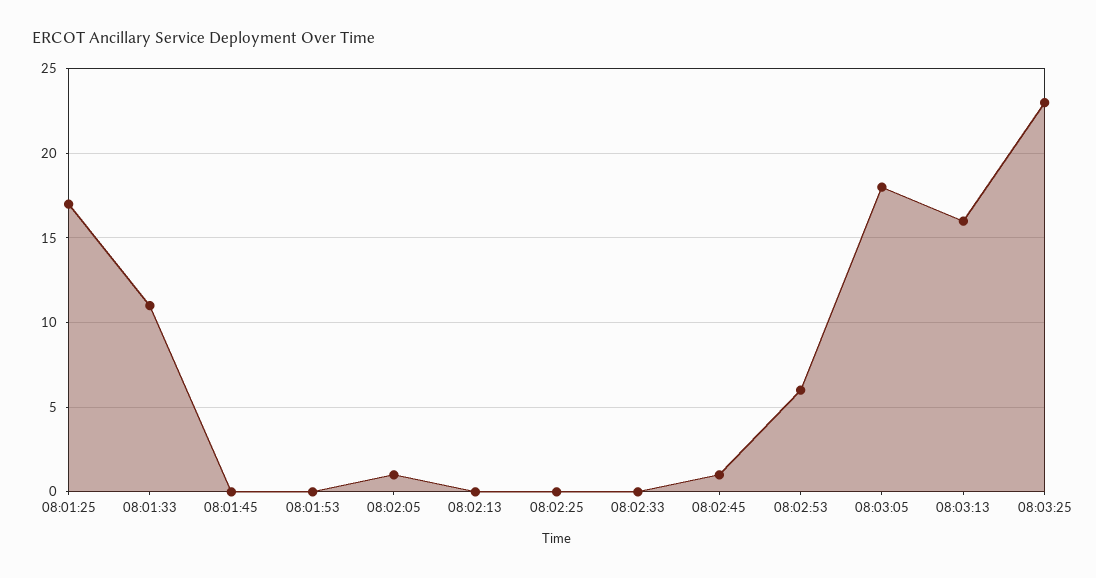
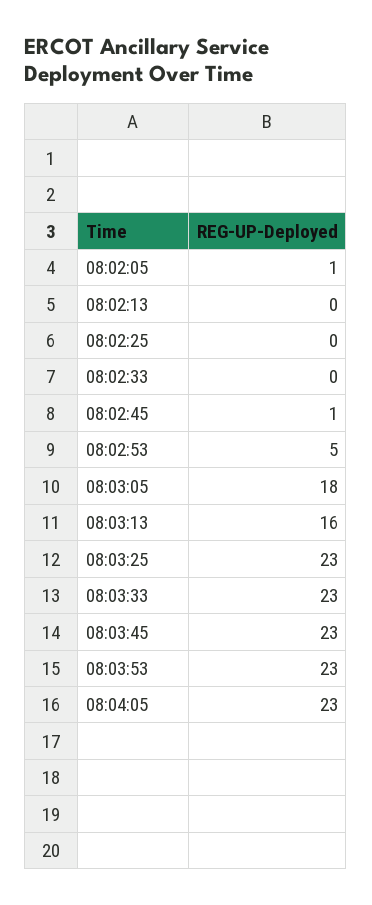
08:01:25: 17 -> none
08:01:33: 11 -> none
08:01:45: 0 -> none
08:01:53: 0 -> none
08:02:53: 6 -> 5
08:03:33: none -> 23
08:03:45: none -> 23
08:03:53: none -> 23
08:04:05: none -> 23

